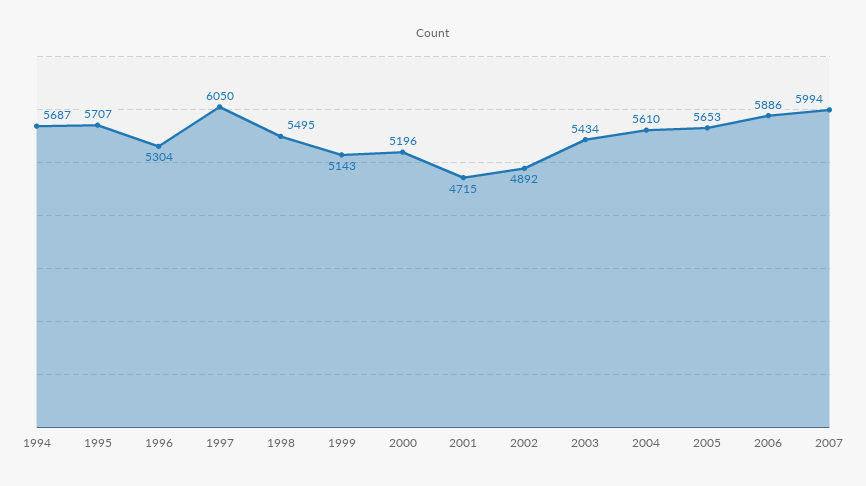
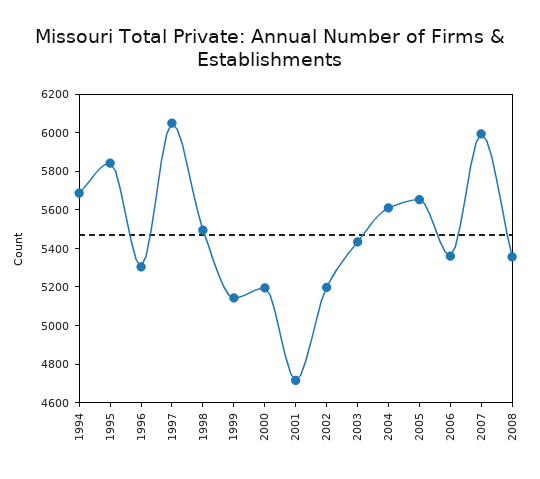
1995: 5707 -> 5850
2002: 4892 -> 5200
2006: 5886 -> 5350
2008: none -> 5350

